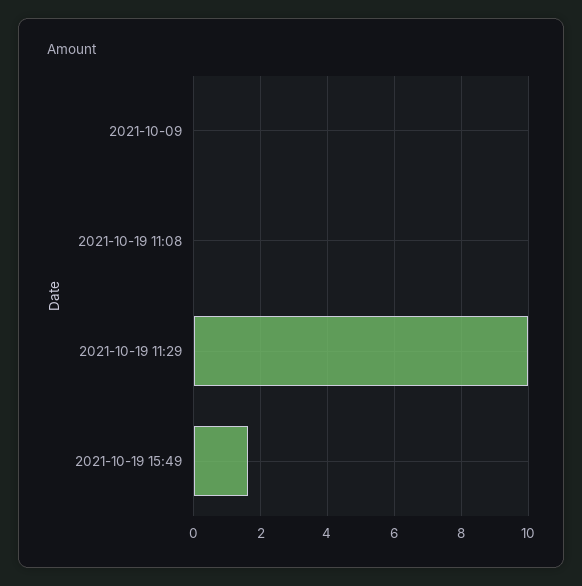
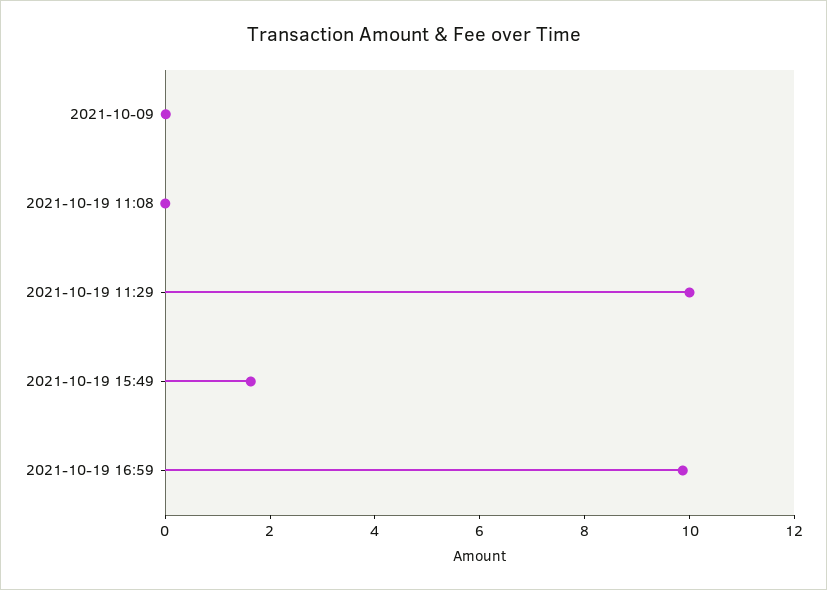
2021-10-19 16:59: none -> 10

